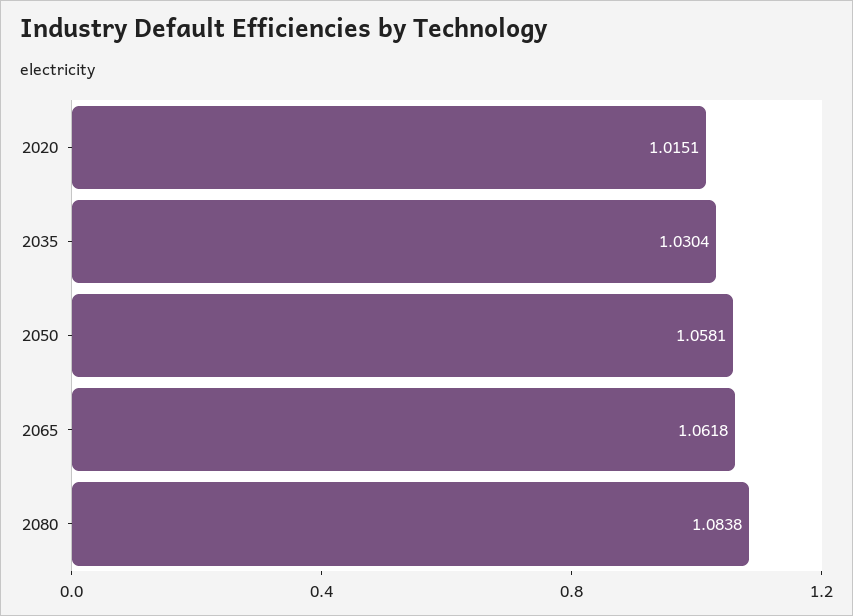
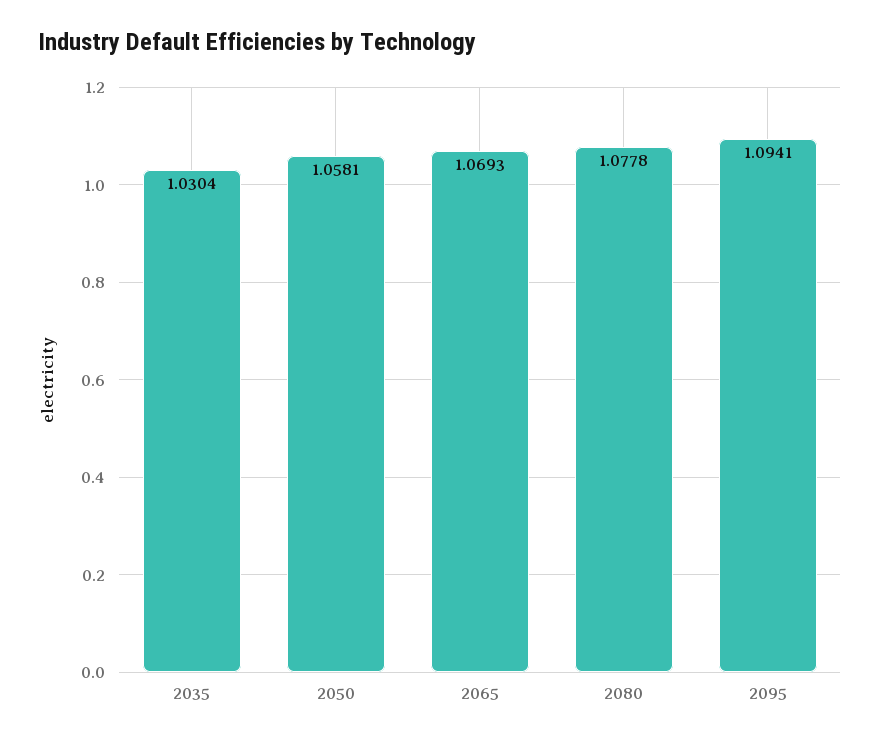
2020: 1.0151 -> none
2065: 1.0618 -> 1.0693
2080: 1.0838 -> 1.0778
2095: none -> 1.0941

